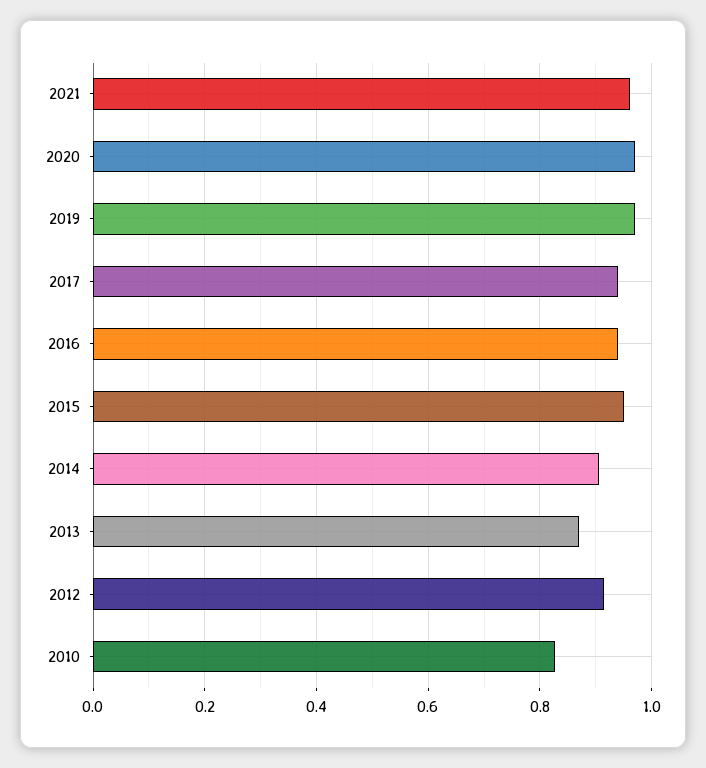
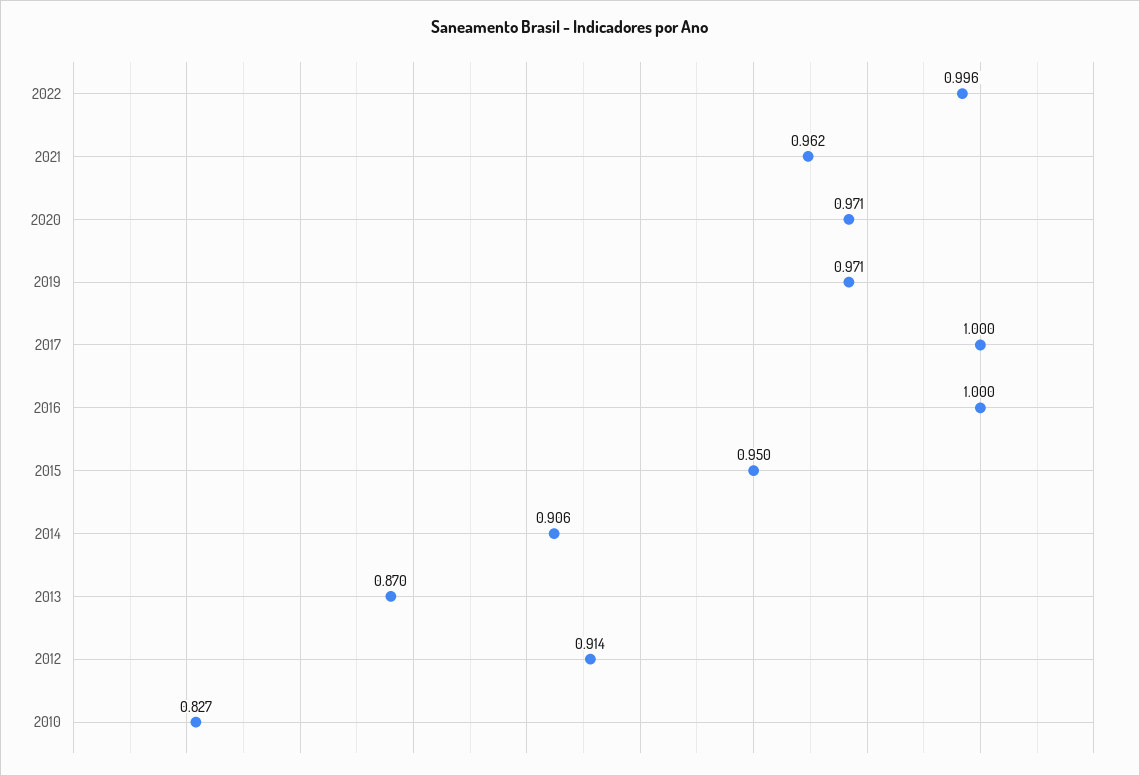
2017: 0.94 -> 1
2016: 0.94 -> 1
2022: none -> 0.996

